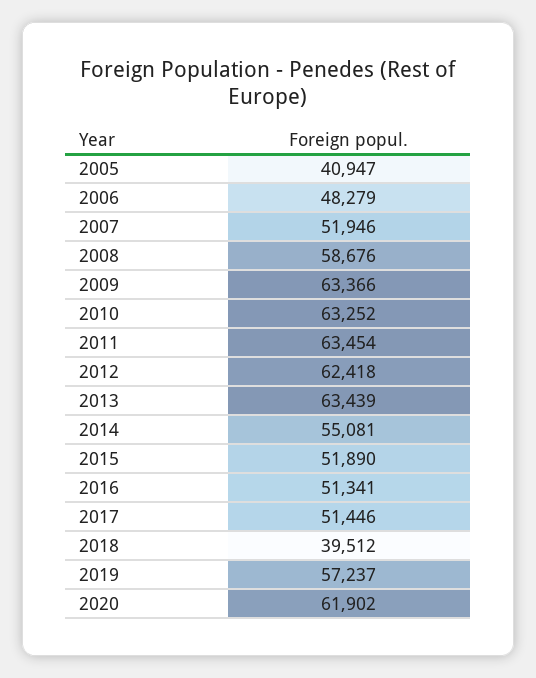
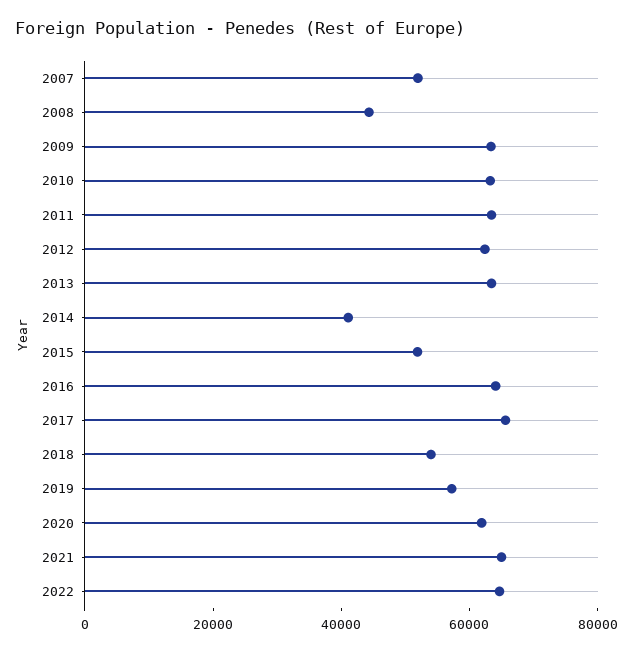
2005: 40947 -> none
2006: 48279 -> none
2008: 58676 -> 45000
2014: 55081 -> 40000
2016: 51341 -> 65000
2017: 51446 -> 65000
2018: 39512 -> 55000
2021: none -> 65000
2022: none -> 65000

